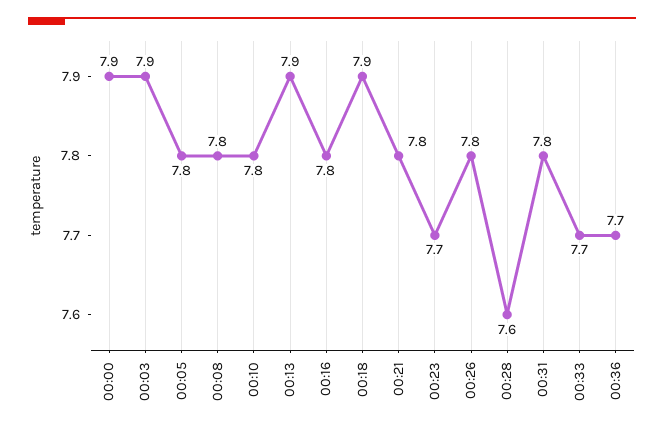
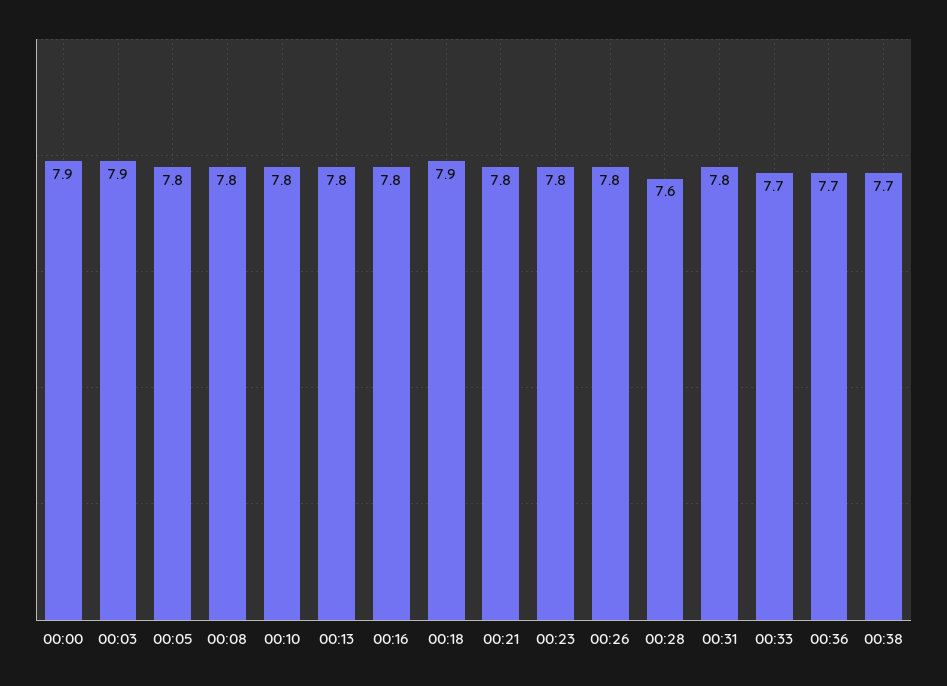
00:13: 7.9 -> 7.8
00:23: 7.7 -> 7.8
00:38: none -> 7.7

